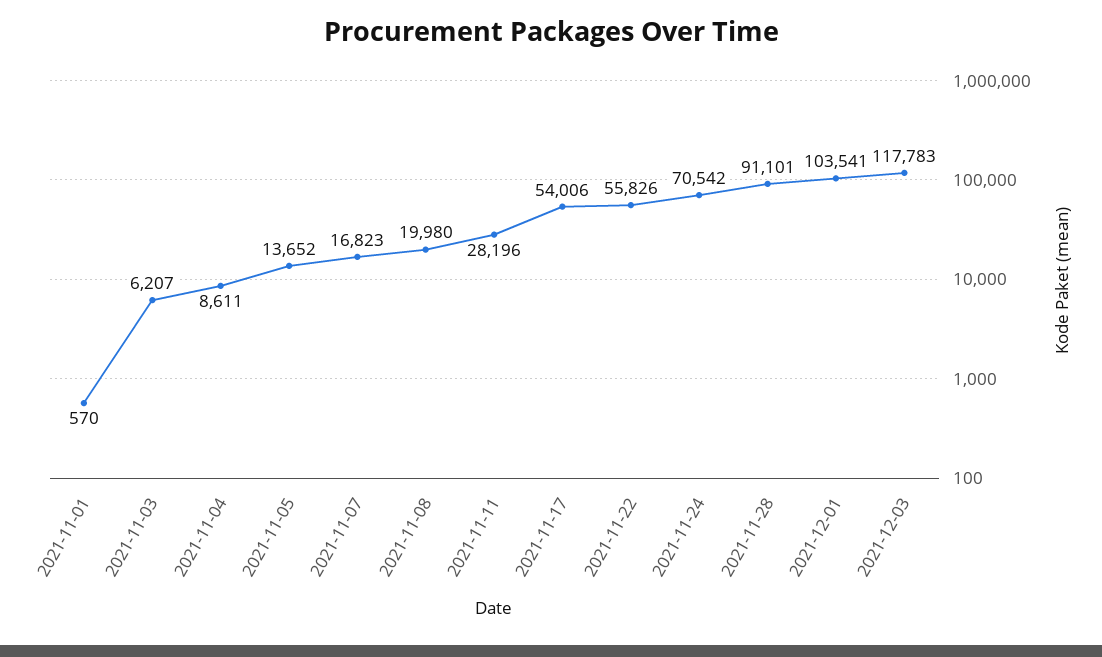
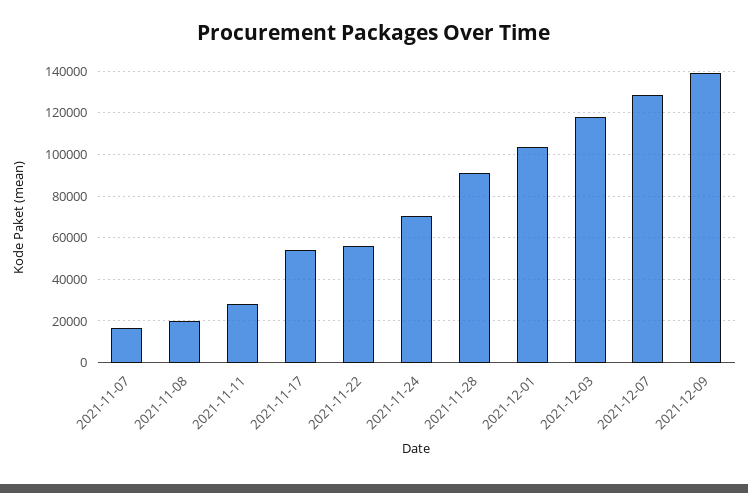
2021-11-01: 570 -> none
2021-11-03: 6207 -> none
2021-11-04: 8611 -> none
2021-11-05: 13652 -> none
2021-12-07: none -> 130000
2021-12-09: none -> 140000

